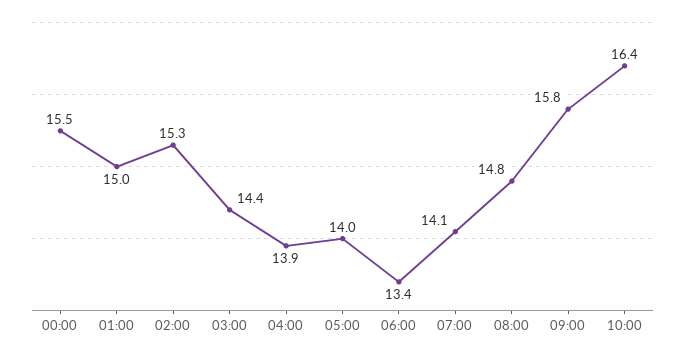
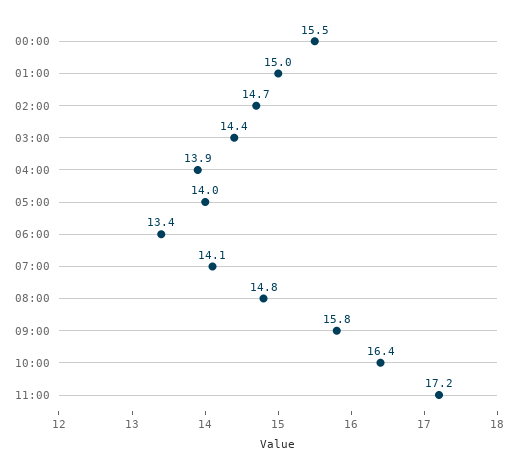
02:00: 15.3 -> 14.7
11:00: none -> 17.2

